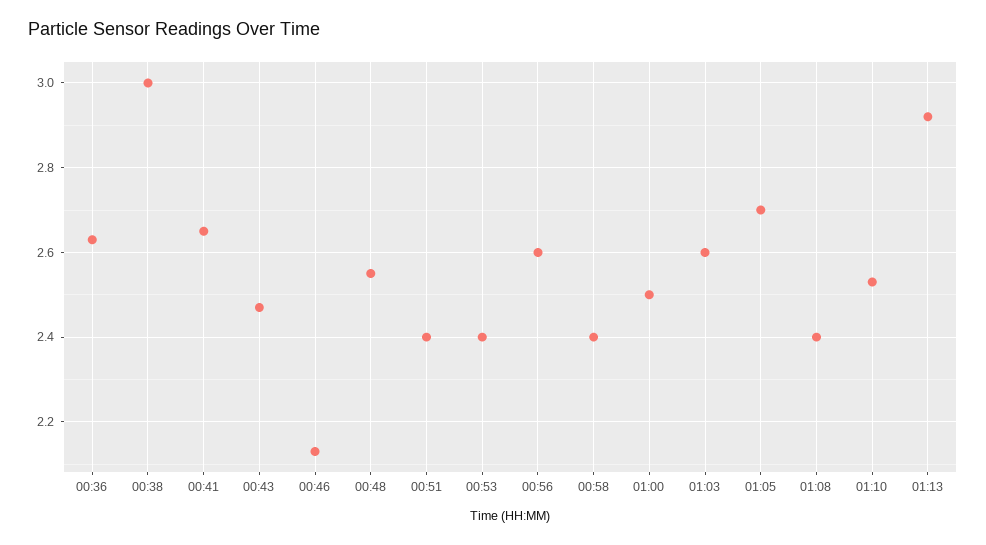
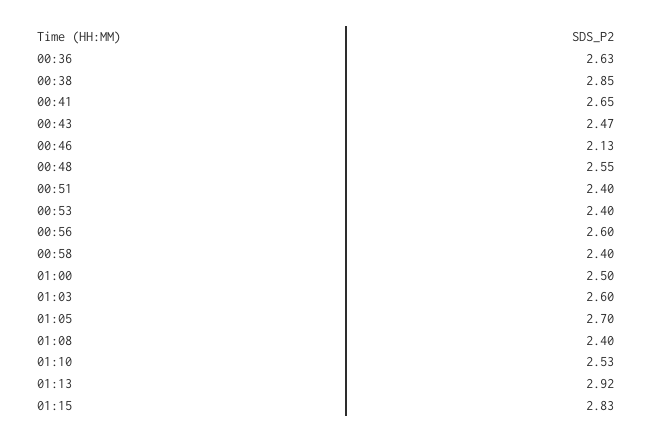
00:38: 3 -> 2.85
01:15: none -> 2.83

